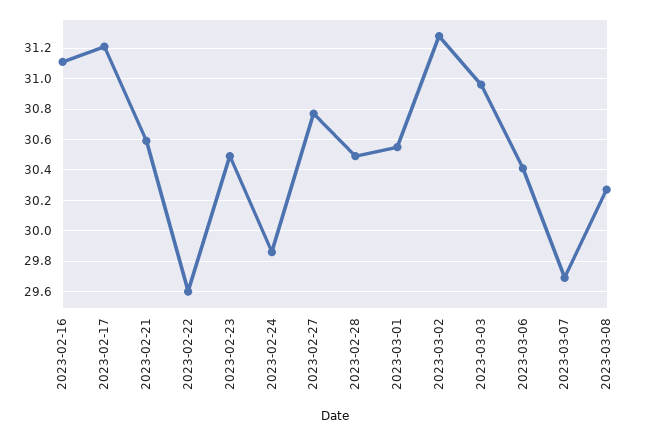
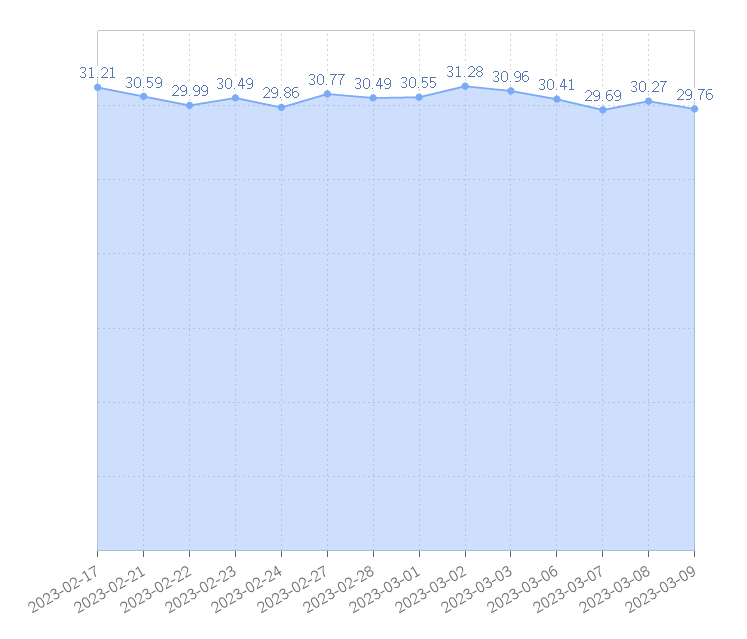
2023-02-16: 31.1 -> none
2023-02-22: 29.6 -> 29.99
2023-03-09: none -> 29.76

